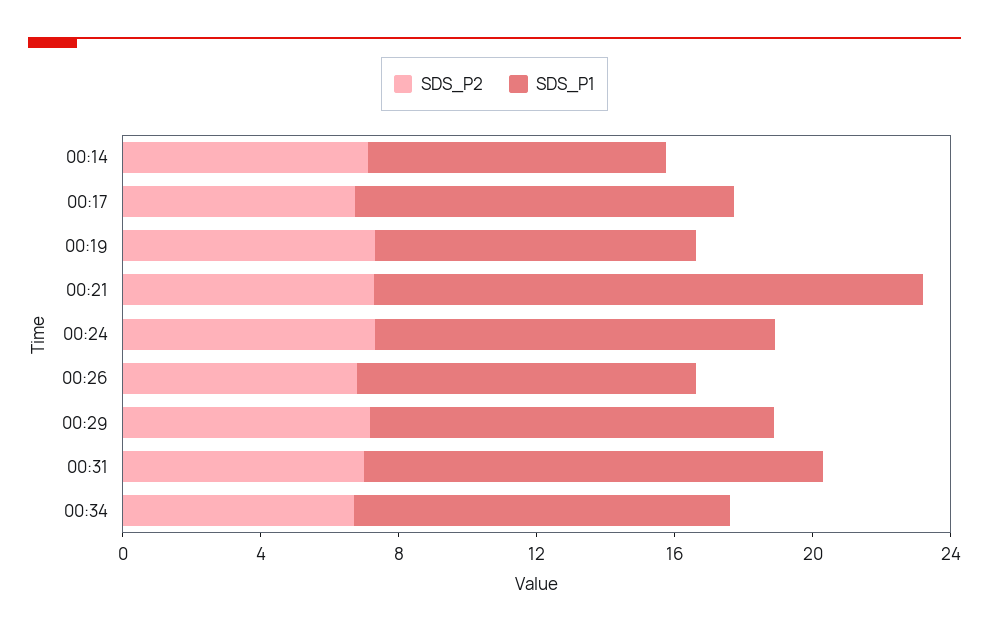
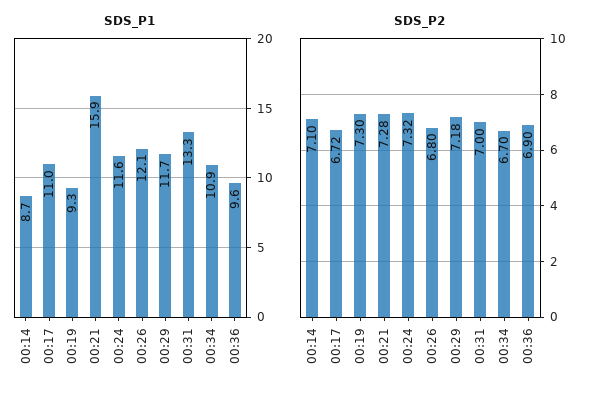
SDS_P1, 00:26: 10 -> 12.1
SDS_P1, 00:36: none -> 9.6
SDS_P2, 00:36: none -> 6.9

